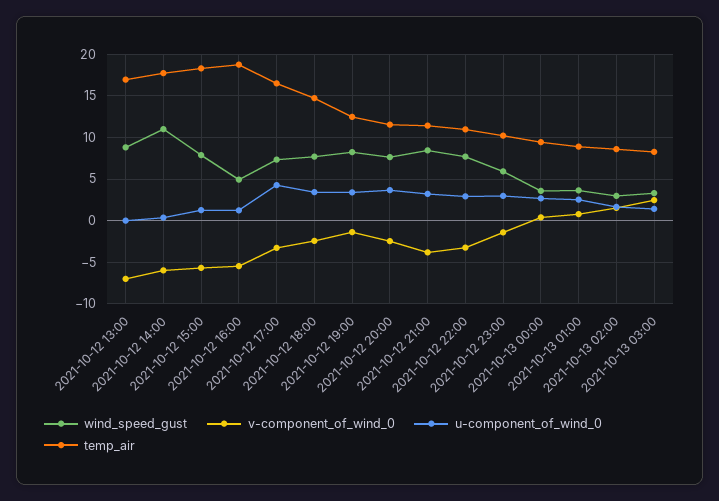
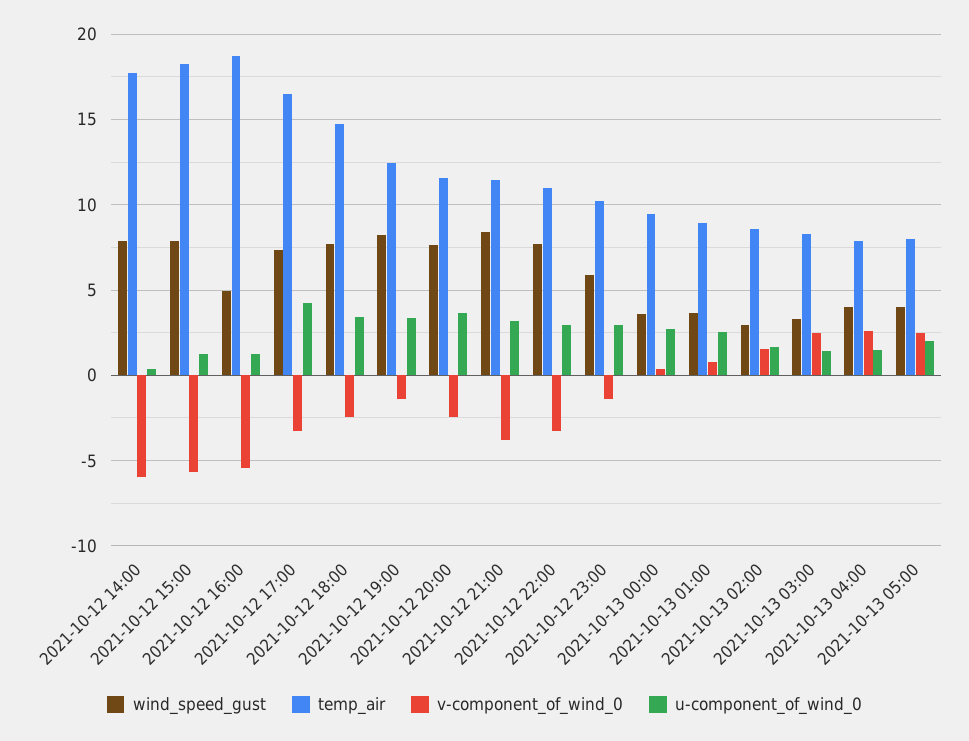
wind_speed_gust, 2021-10-12 13:00: 9 -> none
v-component_of_wind_0, 2021-10-12 13:00: -7 -> none
u-component_of_wind_0, 2021-10-12 13:00: 0 -> none
temp_air, 2021-10-12 13:00: 17 -> none
wind_speed_gust, 2021-10-12 14:00: 11 -> 8
wind_speed_gust, 2021-10-13 04:00: none -> 4
temp_air, 2021-10-13 04:00: none -> 8
v-component_of_wind_0, 2021-10-13 04:00: none -> 2.5
u-component_of_wind_0, 2021-10-13 04:00: none -> 1.5
wind_speed_gust, 2021-10-13 05:00: none -> 4
temp_air, 2021-10-13 05:00: none -> 8
v-component_of_wind_0, 2021-10-13 05:00: none -> 2.5
u-component_of_wind_0, 2021-10-13 05:00: none -> 2

